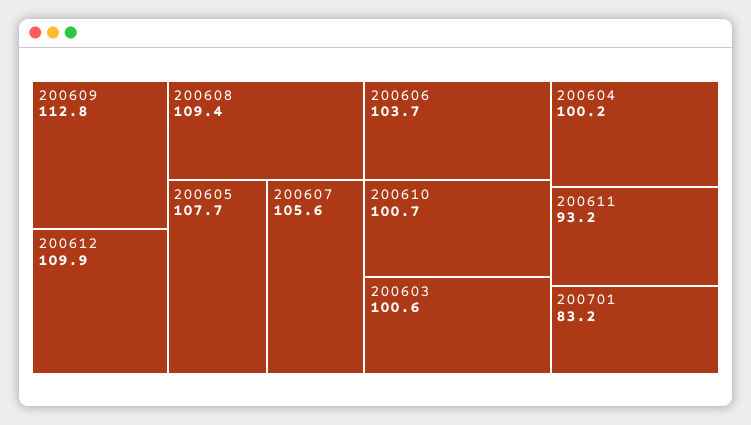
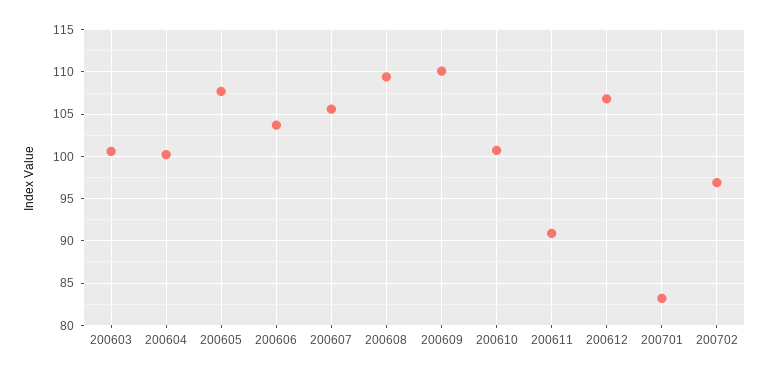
200609: 112.8 -> 110
200612: 109.9 -> 107
200611: 93.2 -> 91
200702: none -> 97

